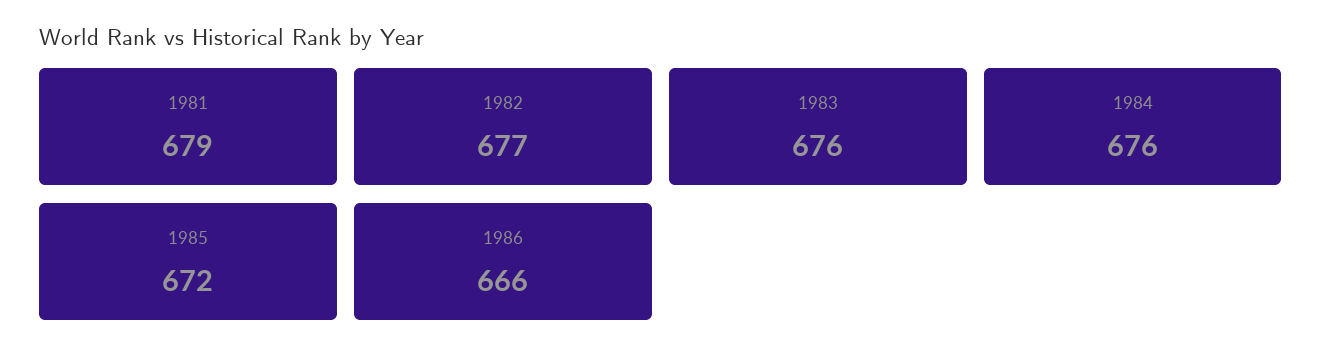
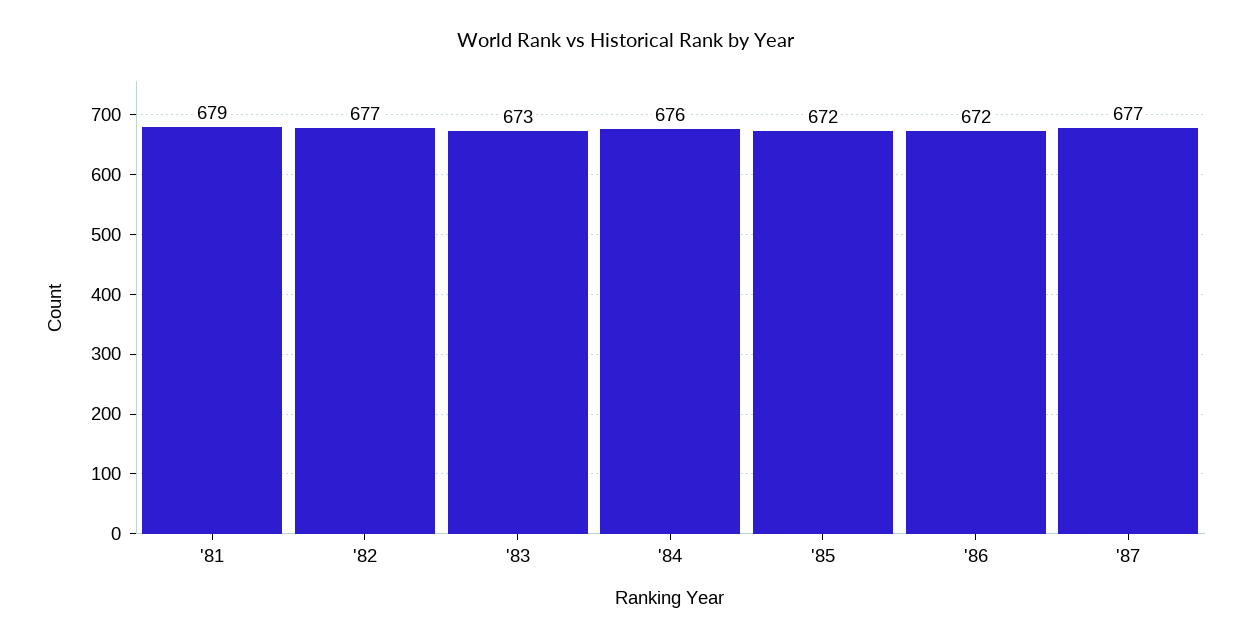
1983: 676 -> 673
1986: 666 -> 672
'87: none -> 677

